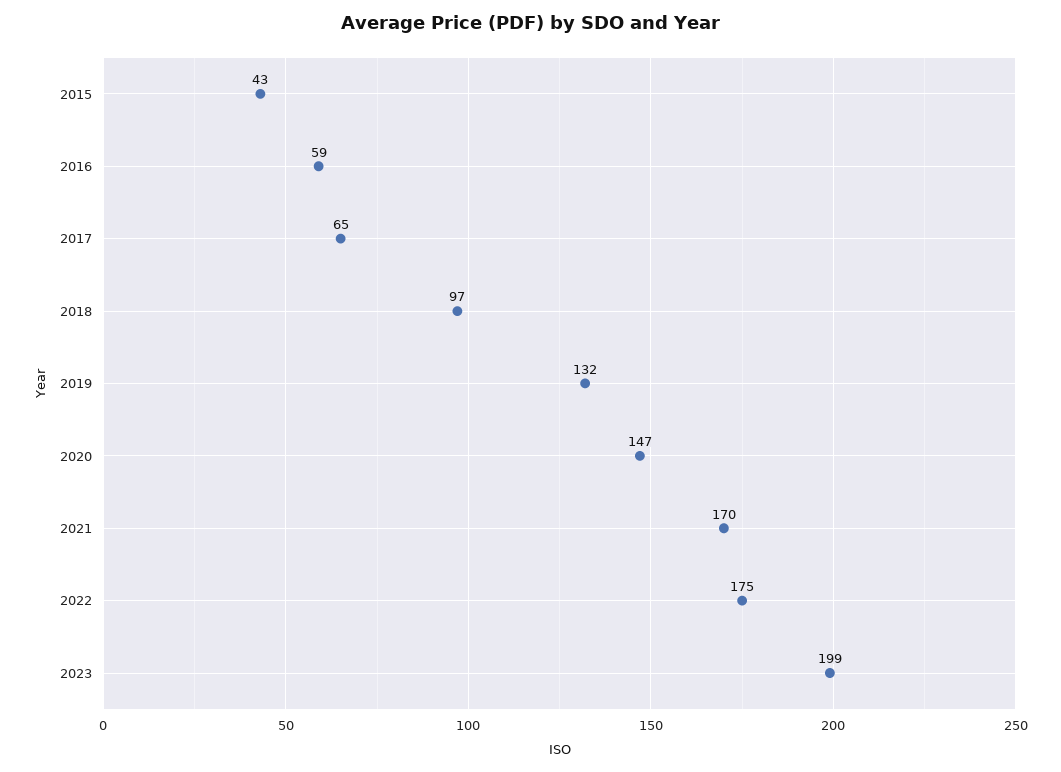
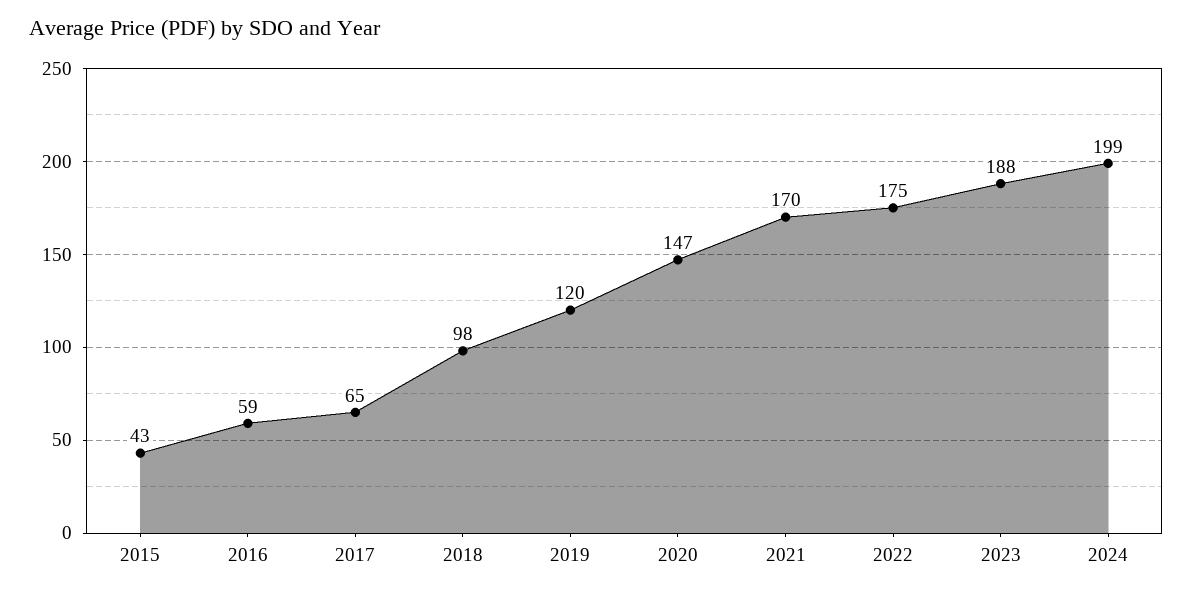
2018: 97 -> 98
2019: 132 -> 120
2023: 199 -> 188
2024: none -> 199

